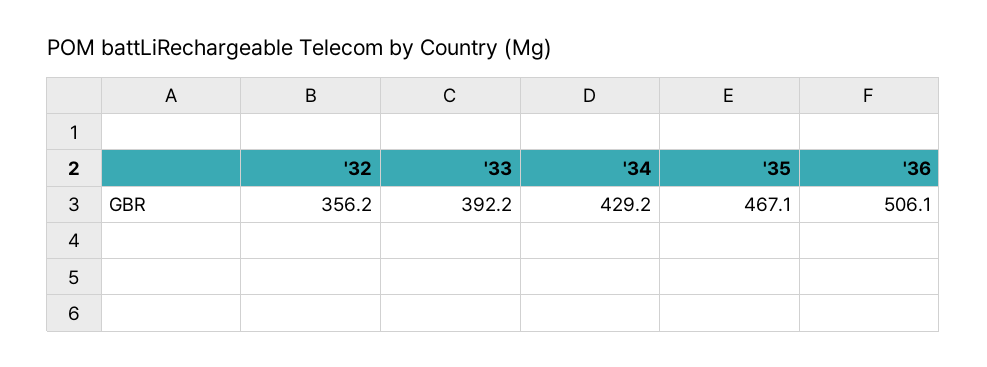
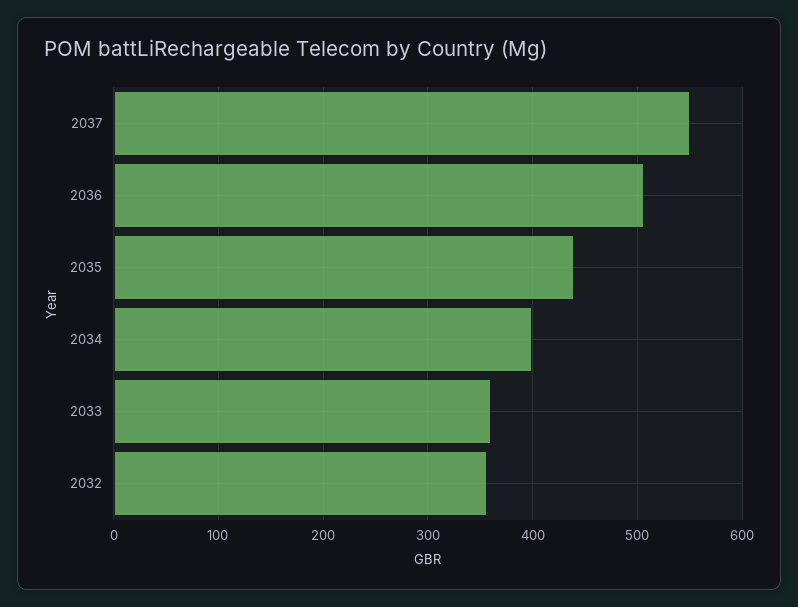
'33: 392.2 -> 360
'34: 429.2 -> 400
'35: 467.1 -> 440
2037: none -> 550

